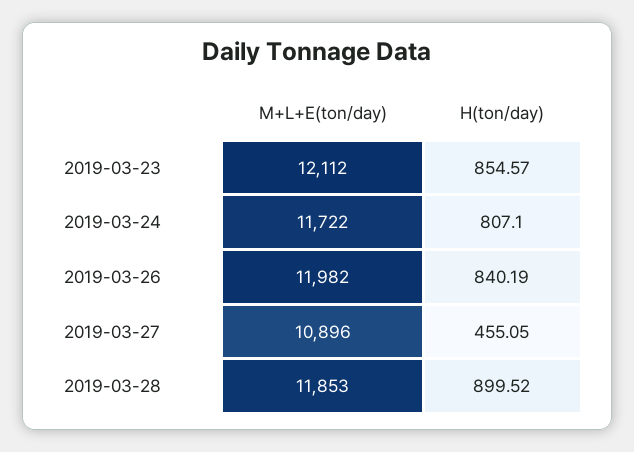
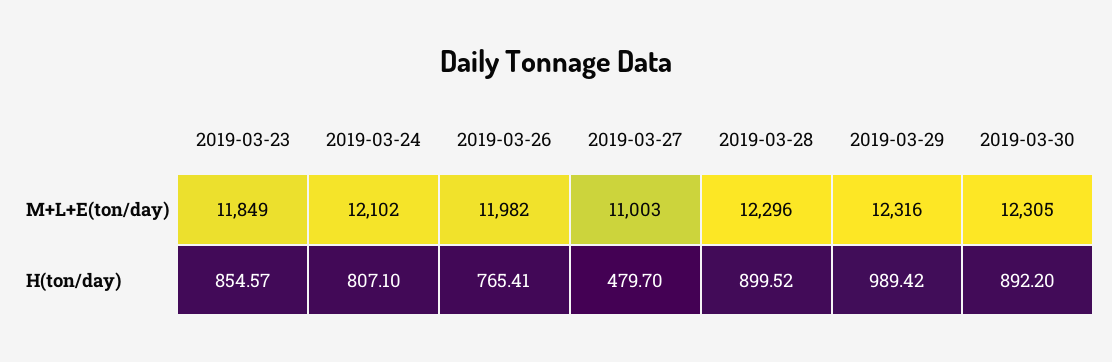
M+L+E(ton/day), 2019-03-23: 12112 -> 11849
M+L+E(ton/day), 2019-03-24: 11722 -> 12102
H(ton/day), 2019-03-26: 840.19 -> 765.41
M+L+E(ton/day), 2019-03-27: 10896 -> 11003
H(ton/day), 2019-03-27: 455.05 -> 479.7
M+L+E(ton/day), 2019-03-28: 11853 -> 12296
M+L+E(ton/day), 2019-03-29: none -> 12316
M+L+E(ton/day), 2019-03-30: none -> 12305
H(ton/day), 2019-03-29: none -> 989.42
H(ton/day), 2019-03-30: none -> 892.2

